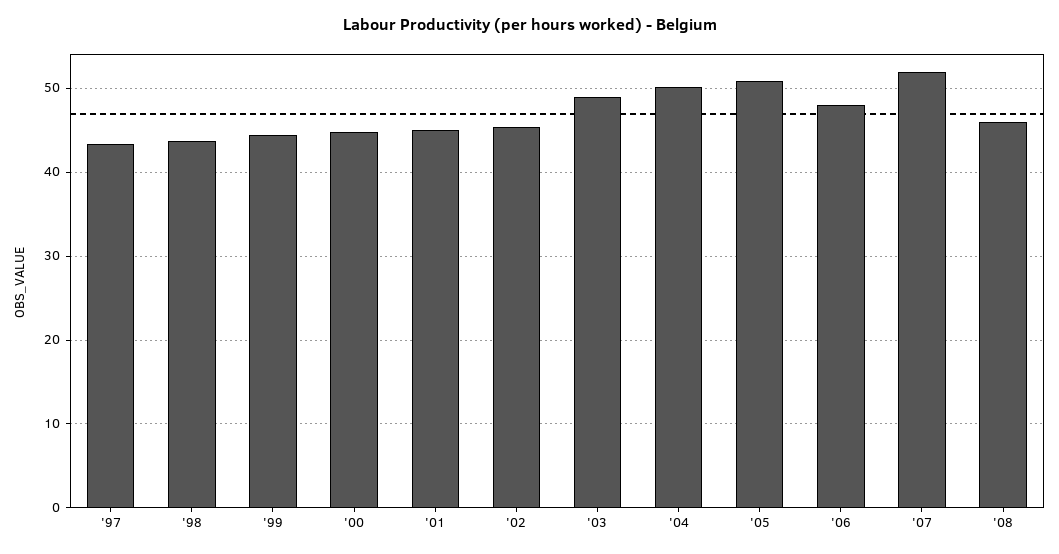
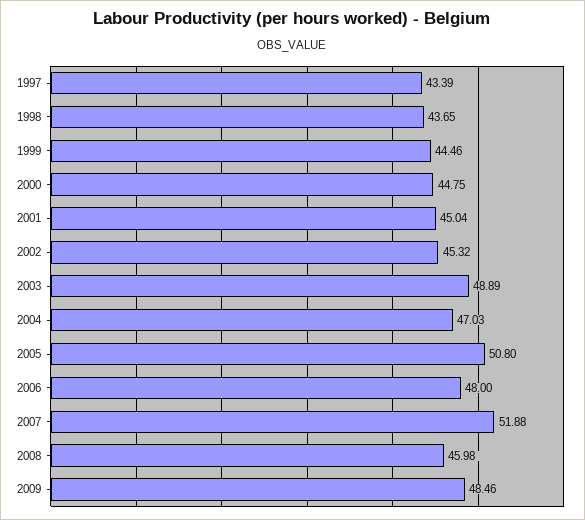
'04: 50 -> 47.03
2009: none -> 48.46

